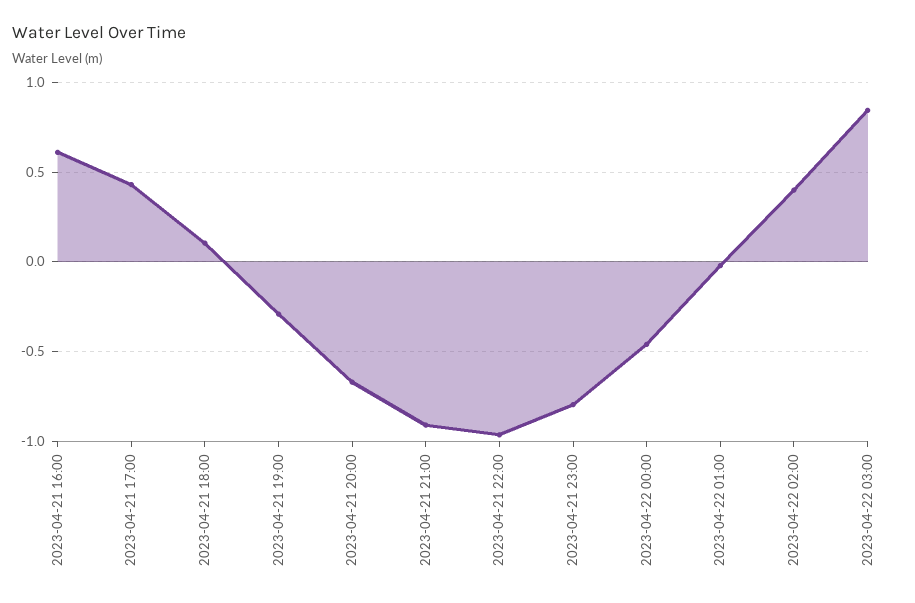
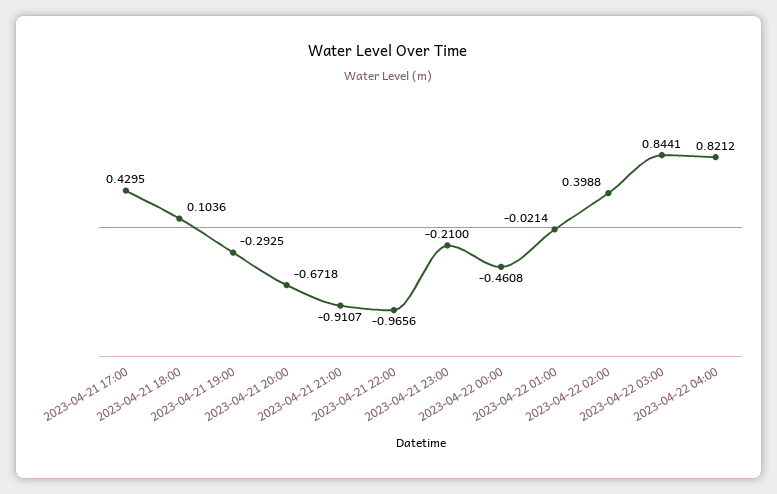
2023-04-21 16:00: 0.6 -> none
2023-04-21 23:00: -0.8 -> -0.21
2023-04-22 04:00: none -> 0.8212

